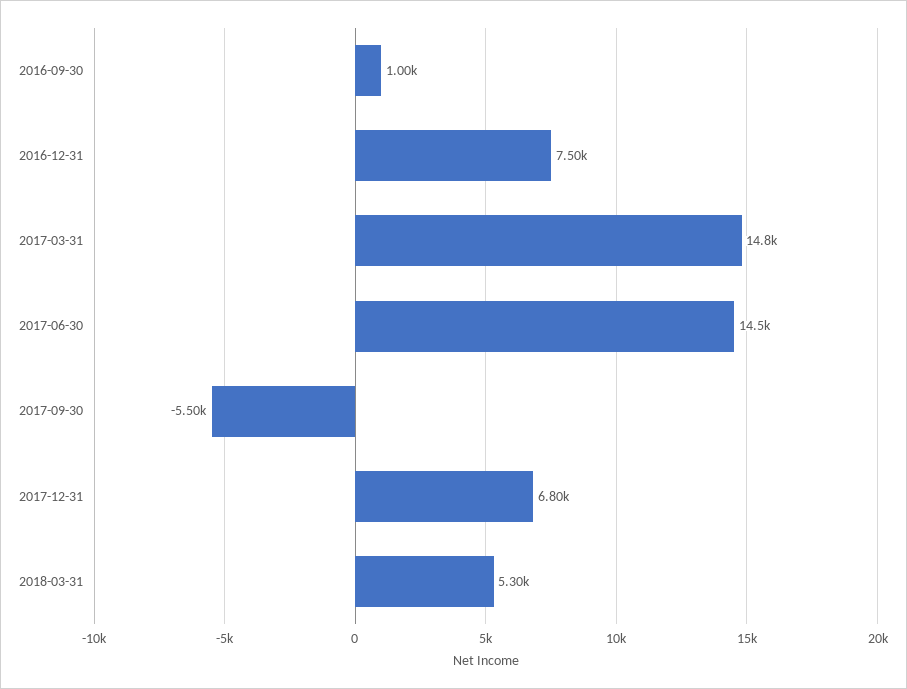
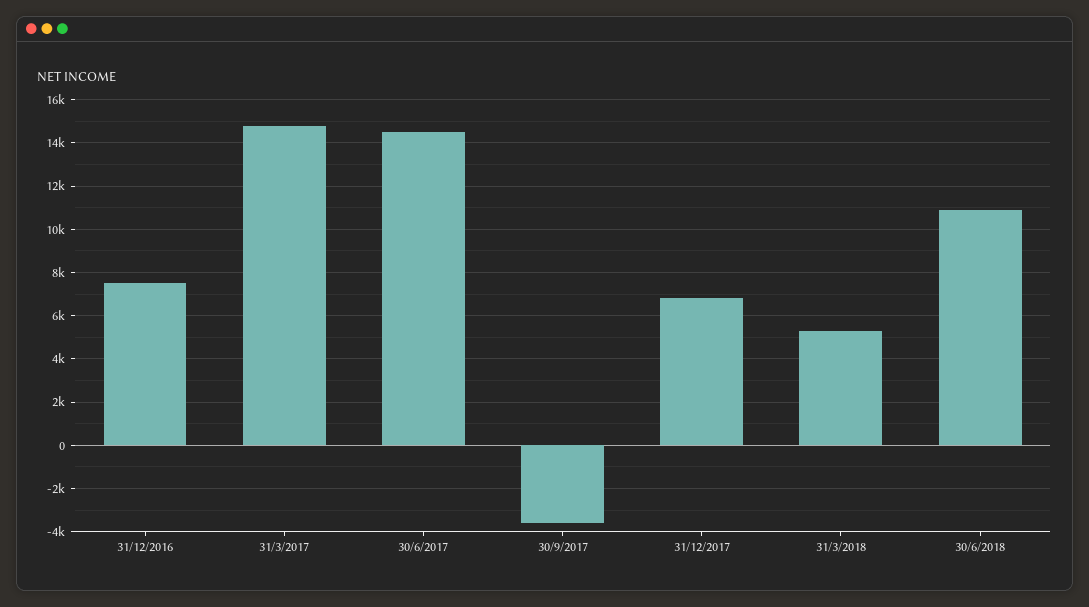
2016-09-30: 1000 -> none
2017-09-30: -5500 -> -3500
30/6/2018: none -> 11000

